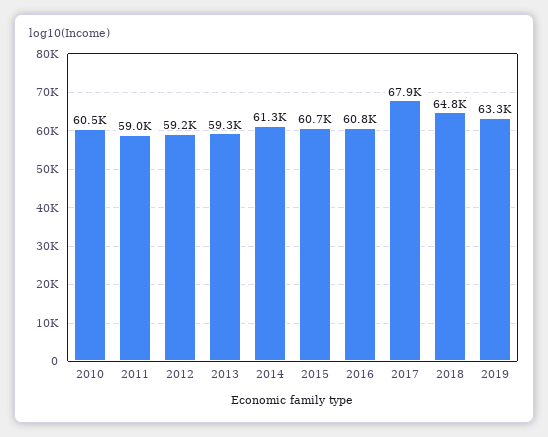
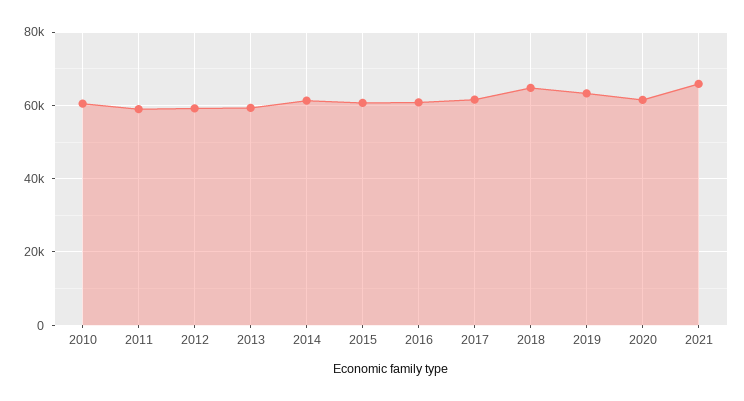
2017: 67900 -> 62000
2020: none -> 62000
2021: none -> 66000

